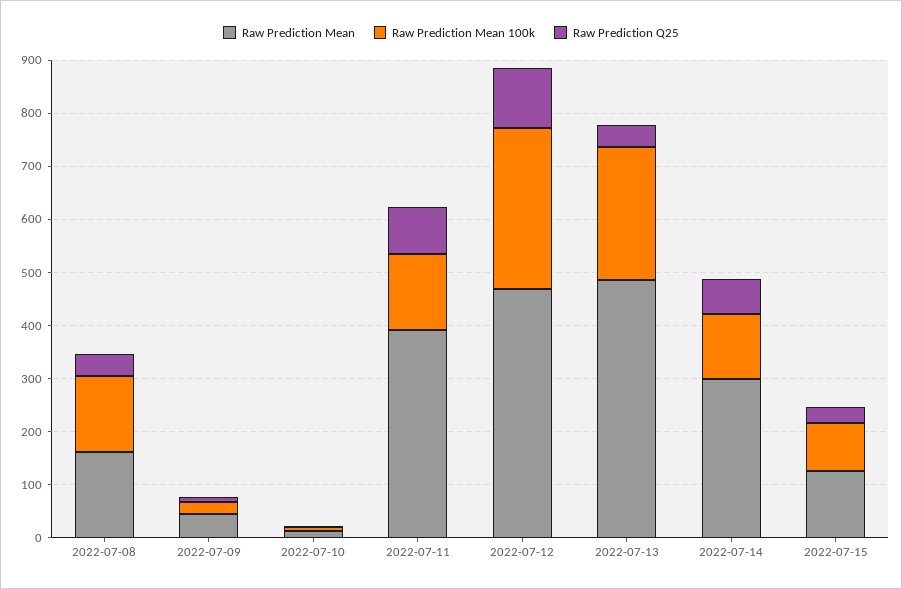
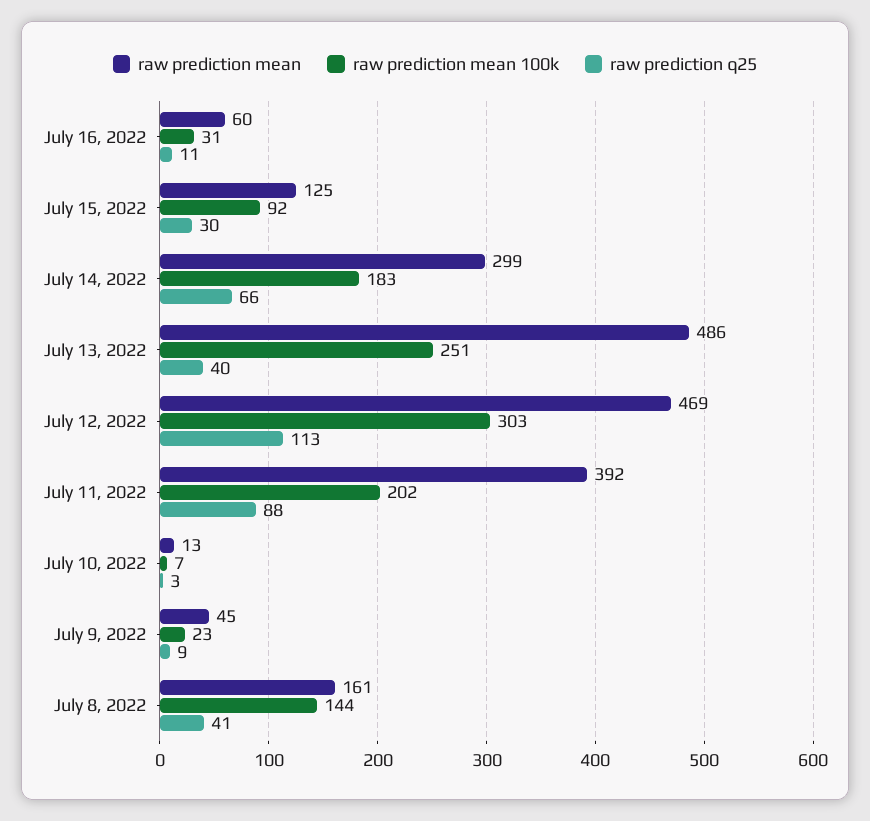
Raw Prediction Mean 100k, 2022-07-11: 140 -> 202
Raw Prediction Mean 100k, 2022-07-14: 120 -> 183
Raw Prediction Mean, July 16, 2022: none -> 60
Raw Prediction Mean 100k, July 16, 2022: none -> 31
Raw Prediction Q25, July 16, 2022: none -> 11

